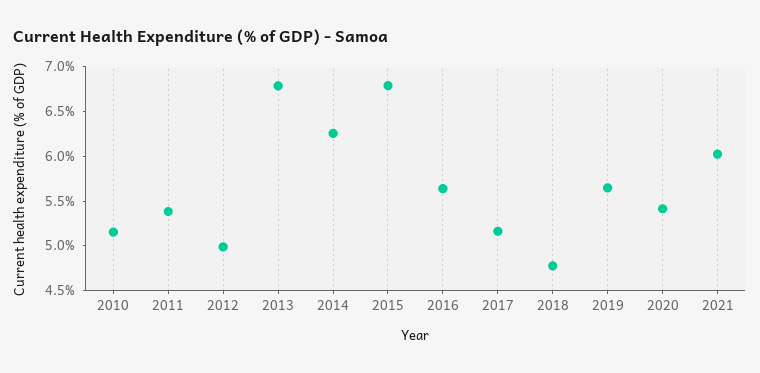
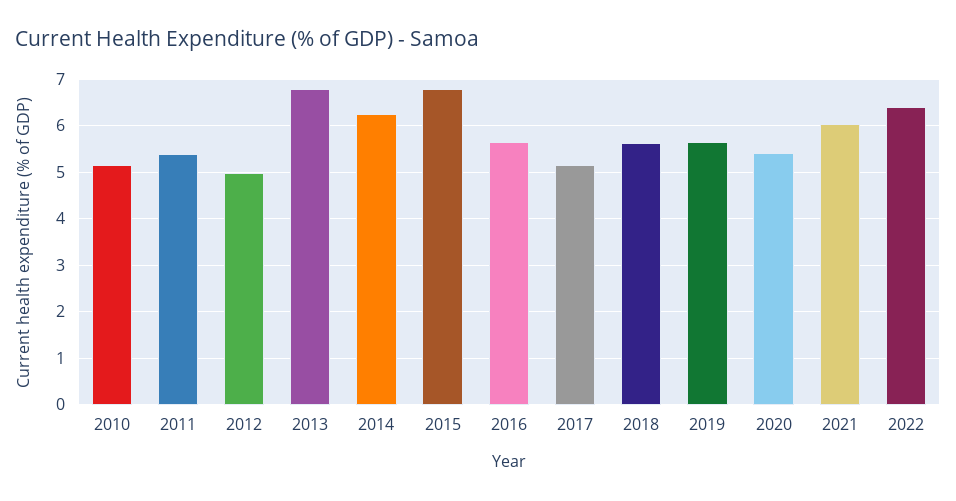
2018: 4.8 -> 5.6
2022: none -> 6.4

